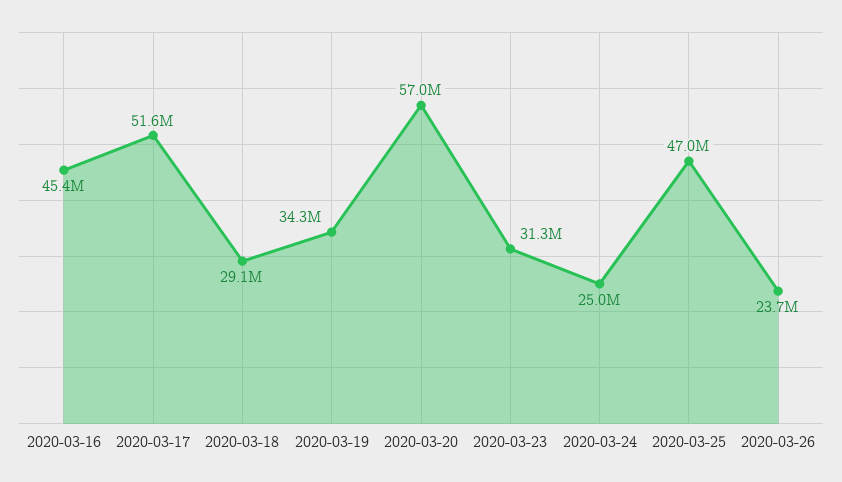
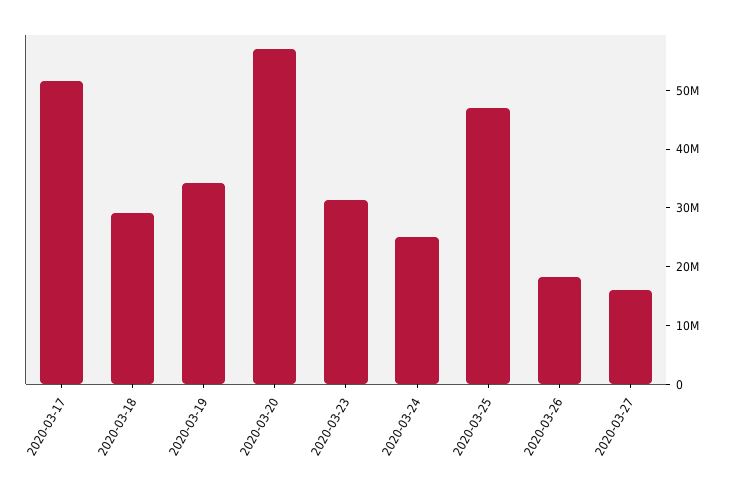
2020-03-16: 45400000 -> none
2020-03-26: 23700000 -> 18000000
2020-03-27: none -> 16000000

